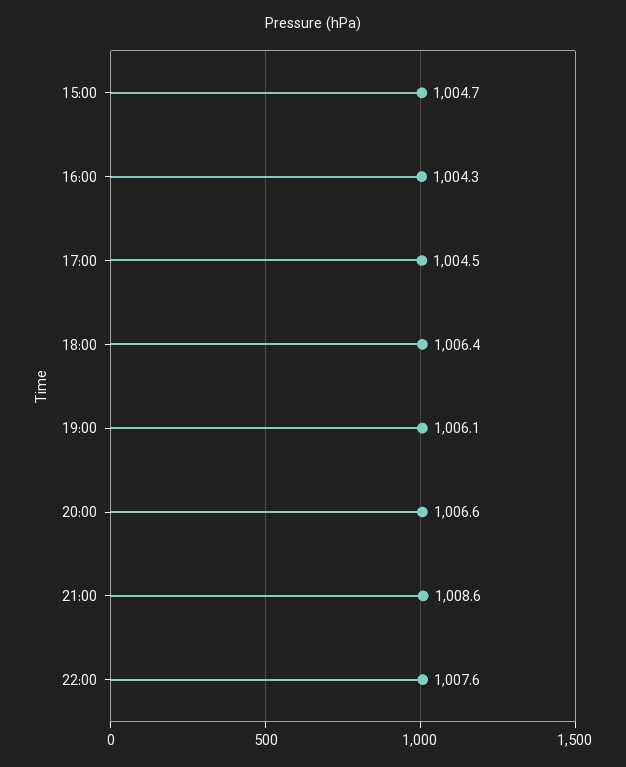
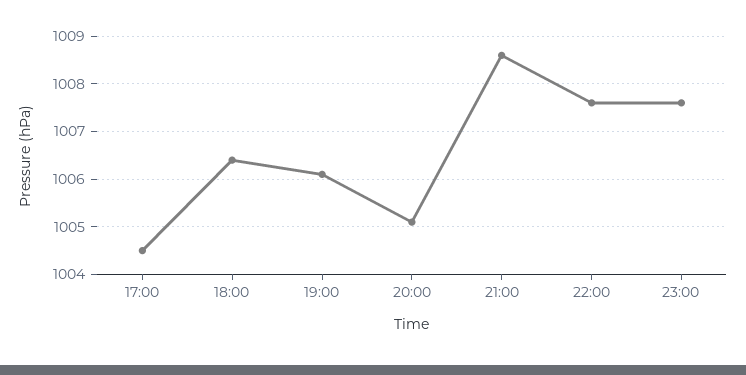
15:00: 1004.7 -> none
16:00: 1004.3 -> none
20:00: 1006.6 -> 1005
23:00: none -> 1007.5

